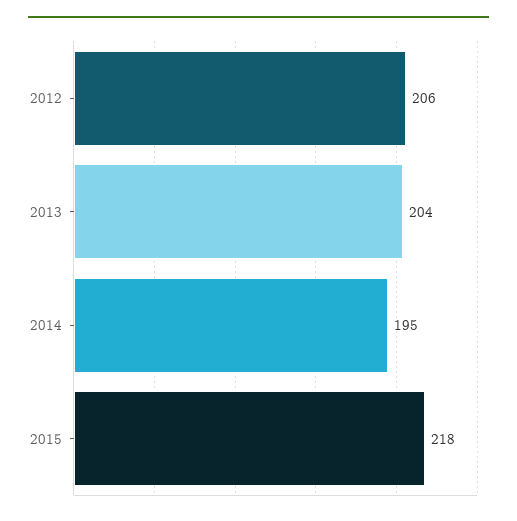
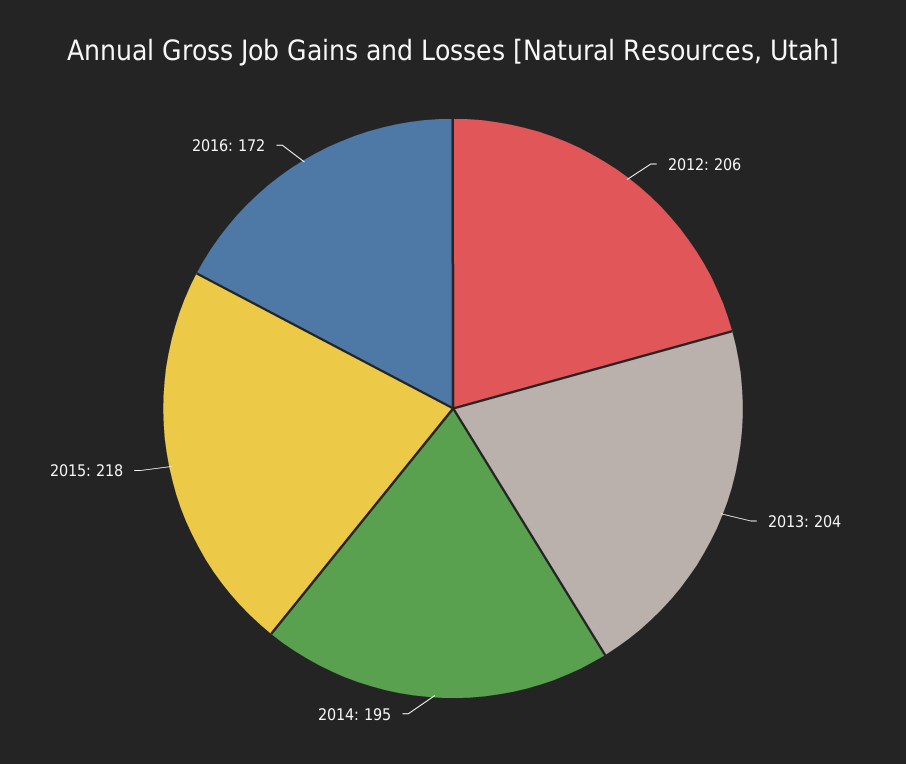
2016: none -> 172

